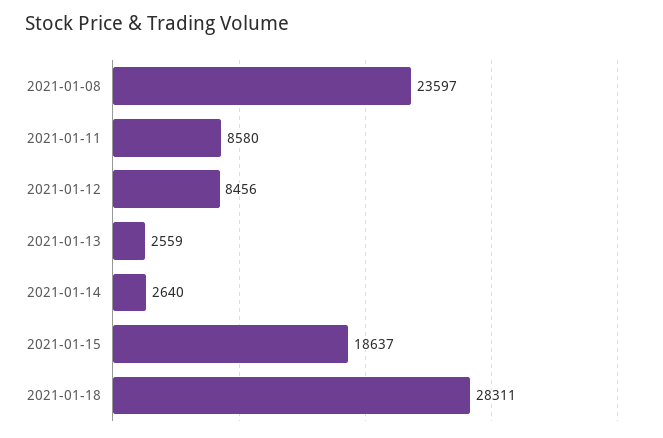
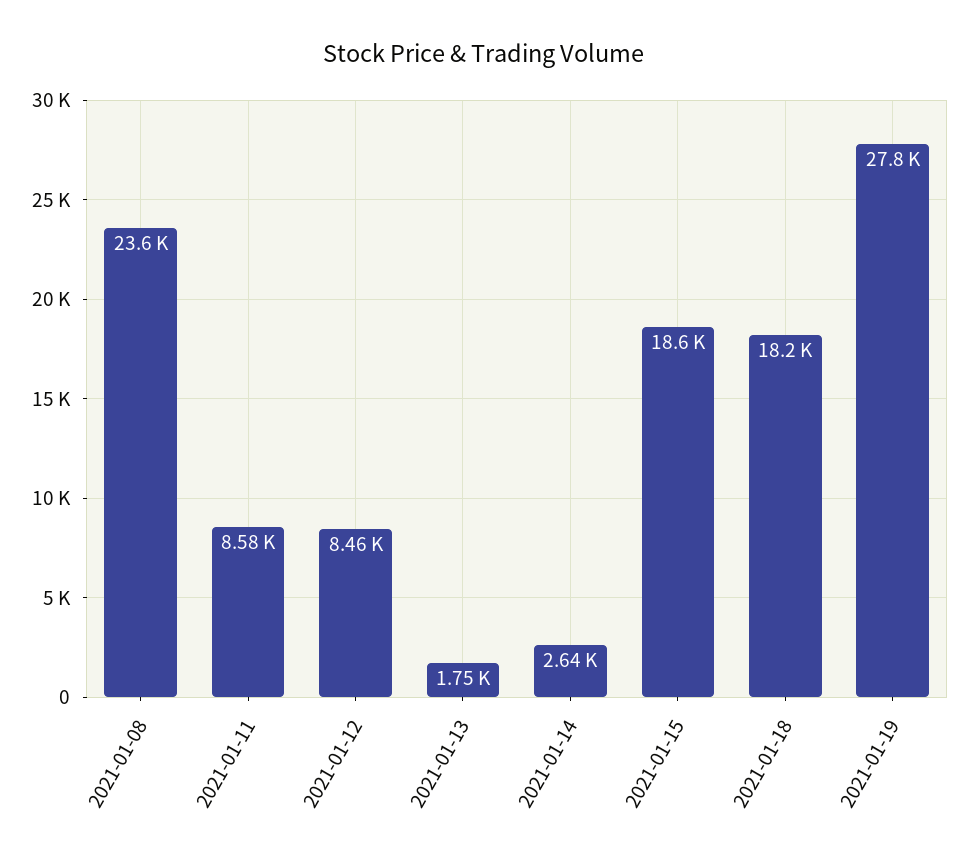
2021-01-13: 2559 -> 1750
2021-01-18: 28311 -> 18200
2021-01-19: none -> 27800

